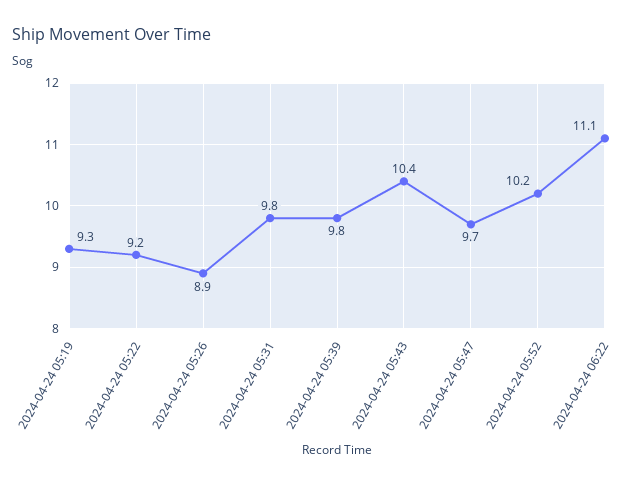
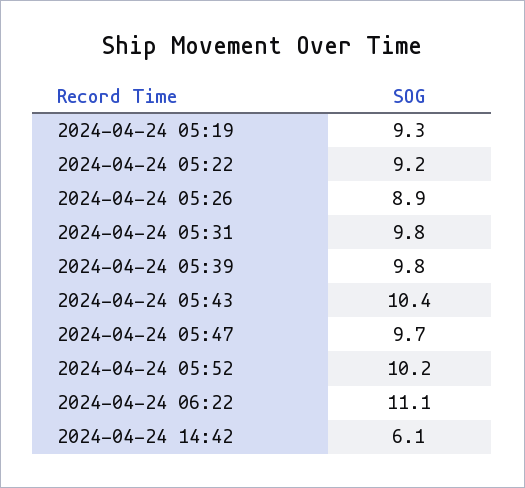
2024-04-24 14:42: none -> 6.1

